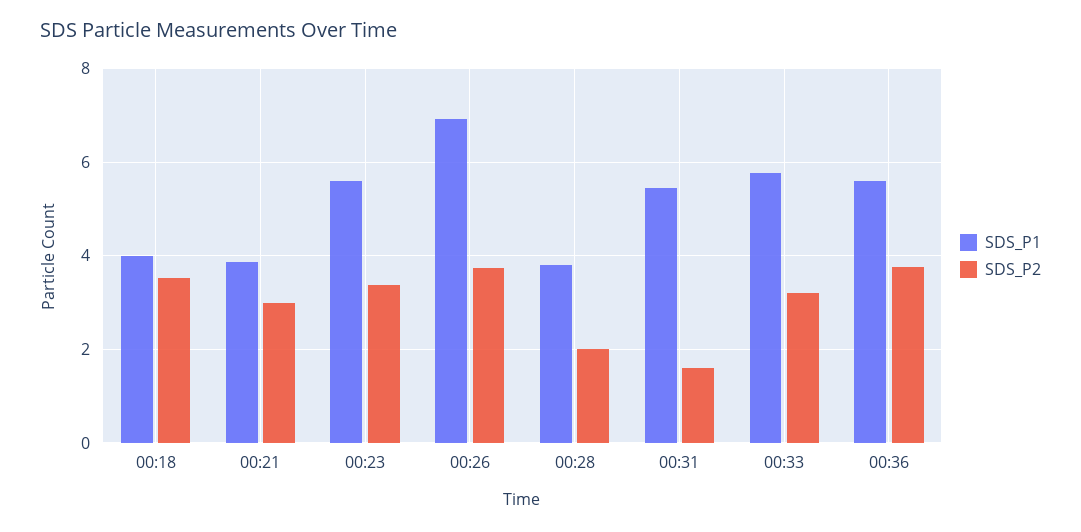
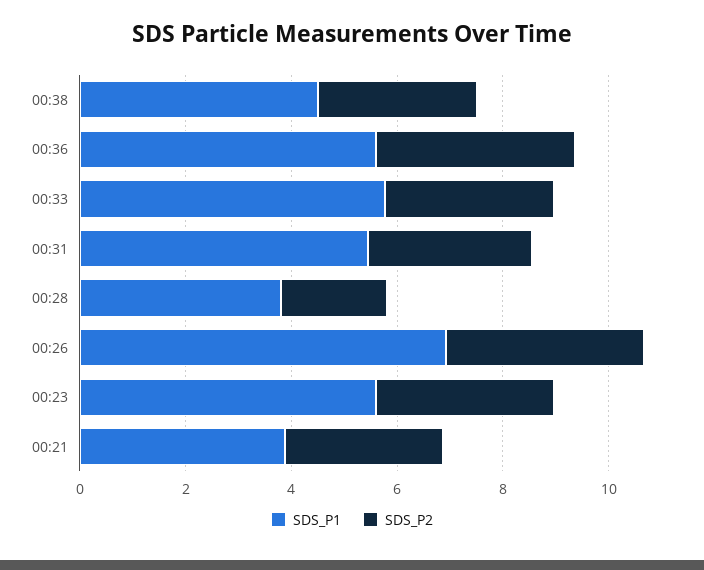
SDS_P1, 00:18: 4 -> none
SDS_P2, 00:18: 3.6 -> none
SDS_P2, 00:31: 1.6 -> 3
SDS_P1, 00:38: none -> 4.5
SDS_P2, 00:38: none -> 3

